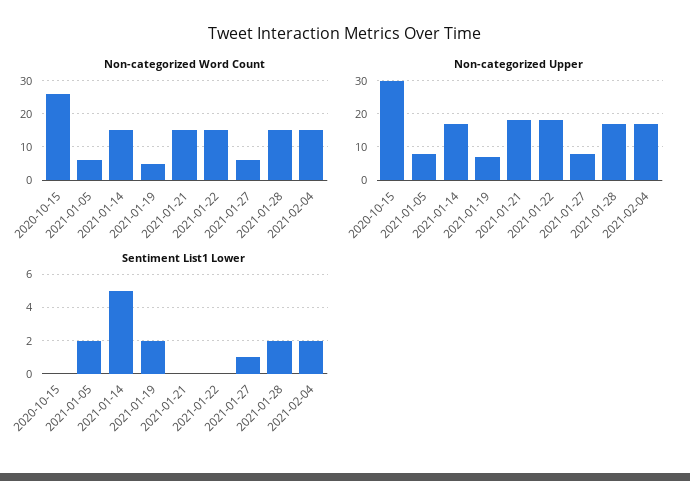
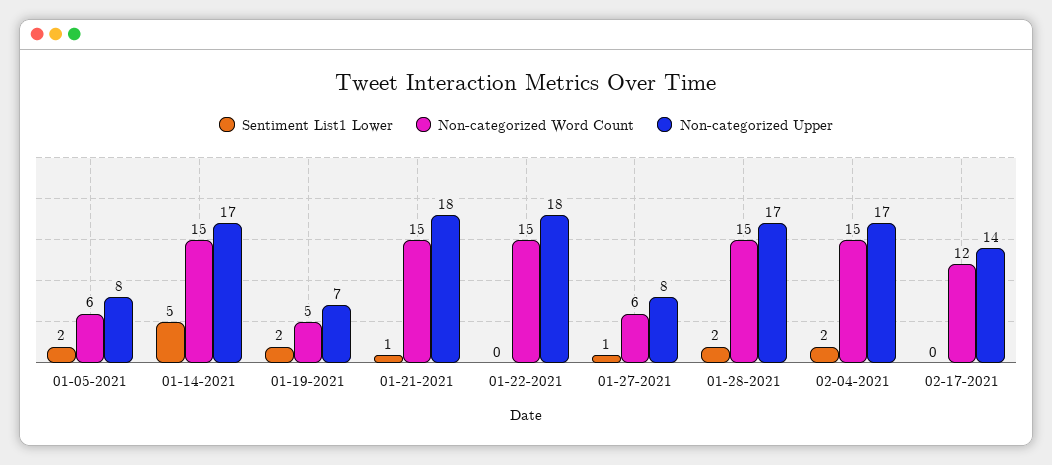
Non-categorized Word Count, 2020-10-15: 25 -> none
Non-categorized Upper, 2020-10-15: 30 -> none
Sentiment List1 Lower, 2020-10-15: 0 -> none
Sentiment List1 Lower, 2021-01-21: 0 -> 1
Sentiment List1 Lower, 02-17-2021: none -> 0
Non-categorized Word Count, 02-17-2021: none -> 12
Non-categorized Upper, 02-17-2021: none -> 14

